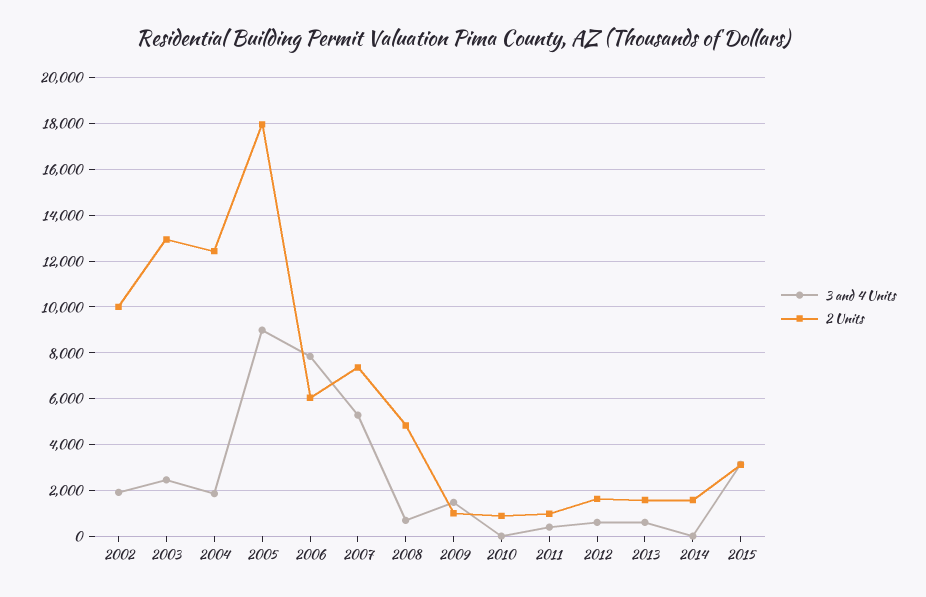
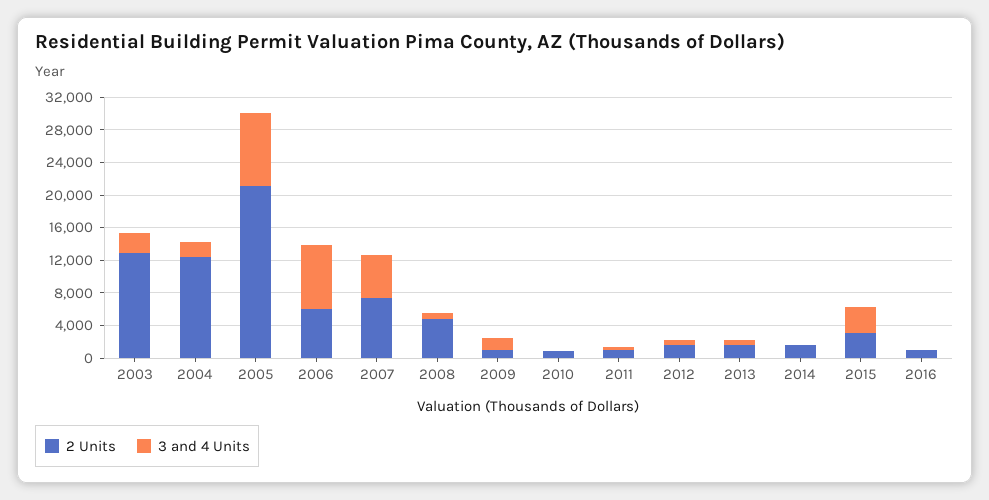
3 and 4 Units, 2002: 2000 -> none
2 Units, 2002: 10000 -> none
2 Units, 2005: 18000 -> 21000
2 Units, 2016: none -> 1000
3 and 4 Units, 2016: none -> 0

